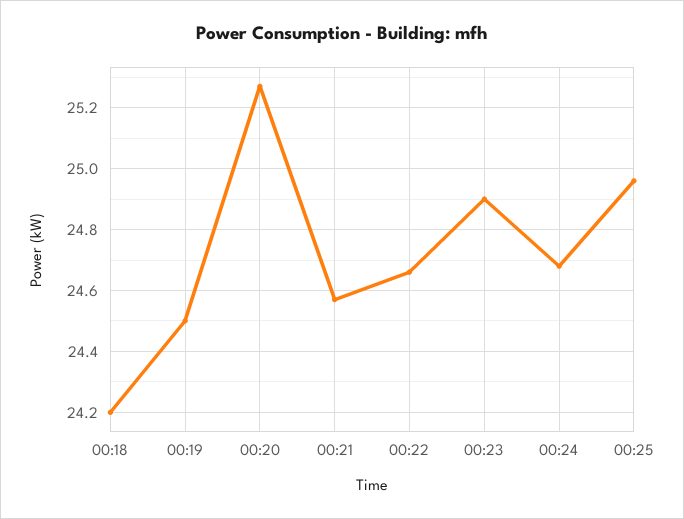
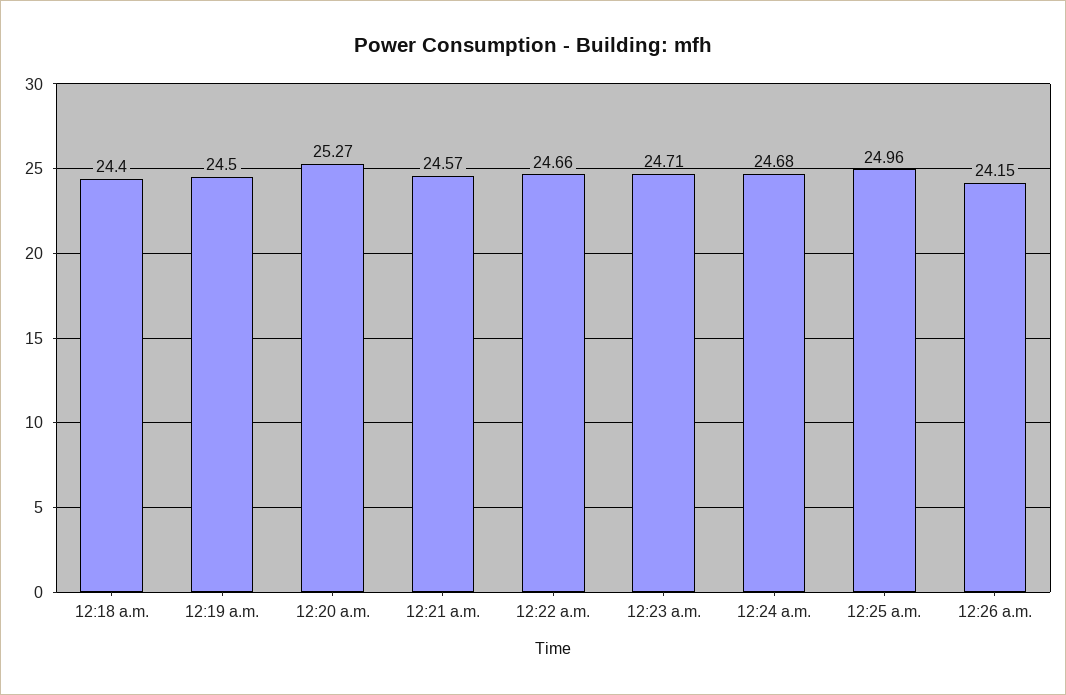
00:18: 24.2 -> 24.4
00:23: 24.9 -> 24.71
12:26 a.m.: none -> 24.15

